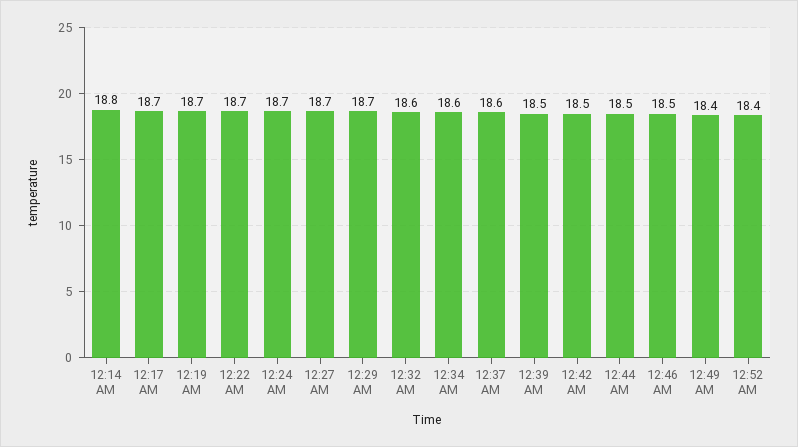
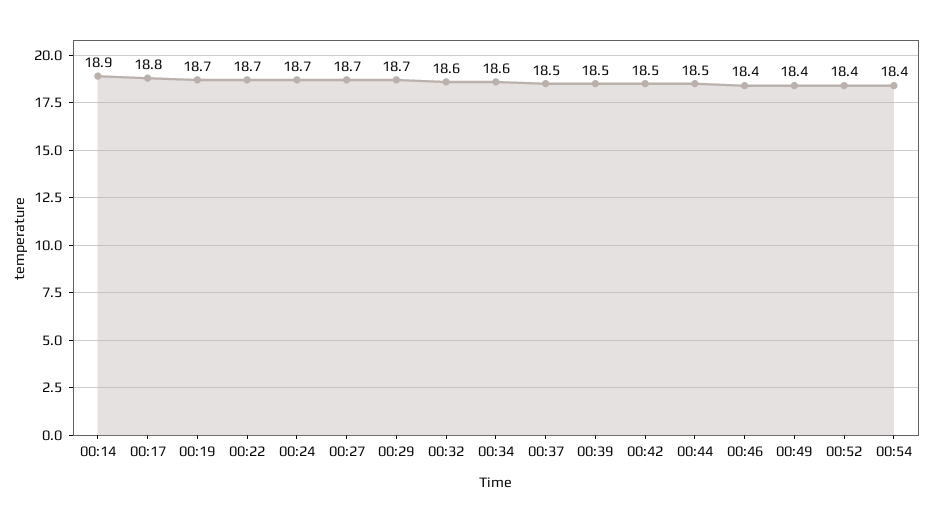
12:14 AM: 18.8 -> 18.9
12:17 AM: 18.7 -> 18.8
12:37 AM: 18.6 -> 18.5
12:46 AM: 18.5 -> 18.4
00:54: none -> 18.4

